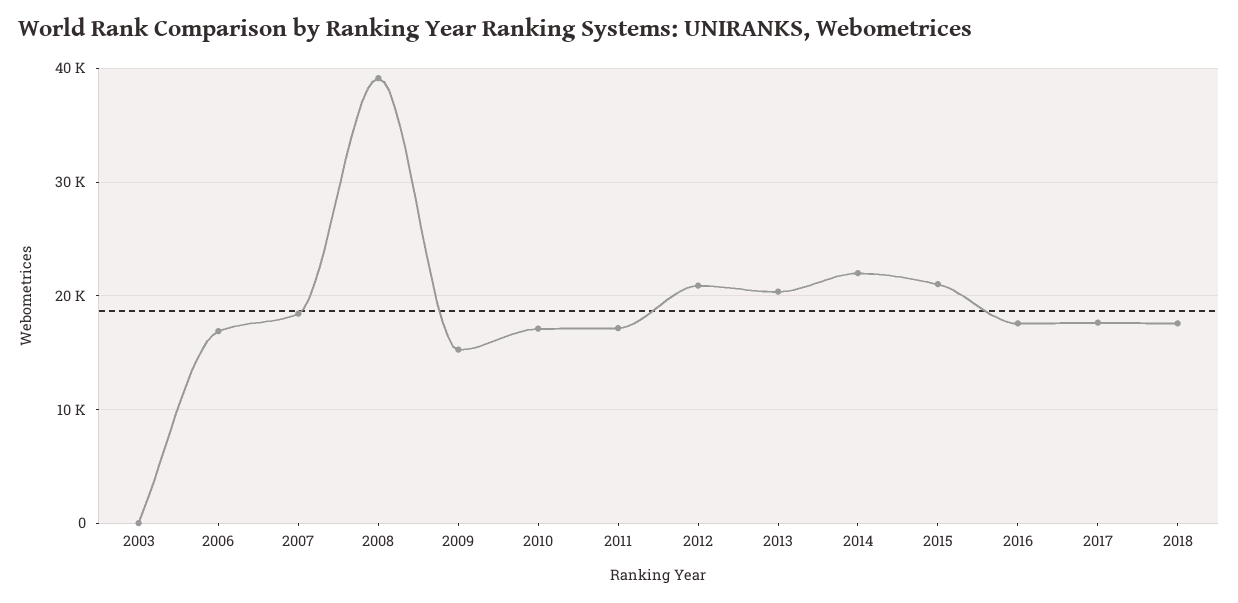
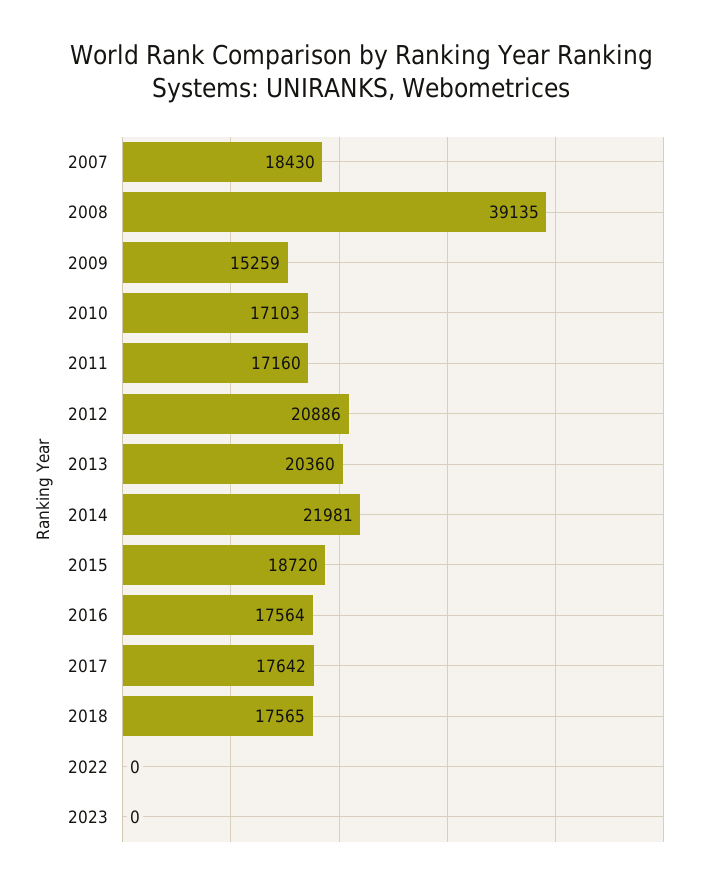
2003: 0 -> none
2006: 17000 -> none
2015: 21000 -> 18720
2022: none -> 0
2023: none -> 0

